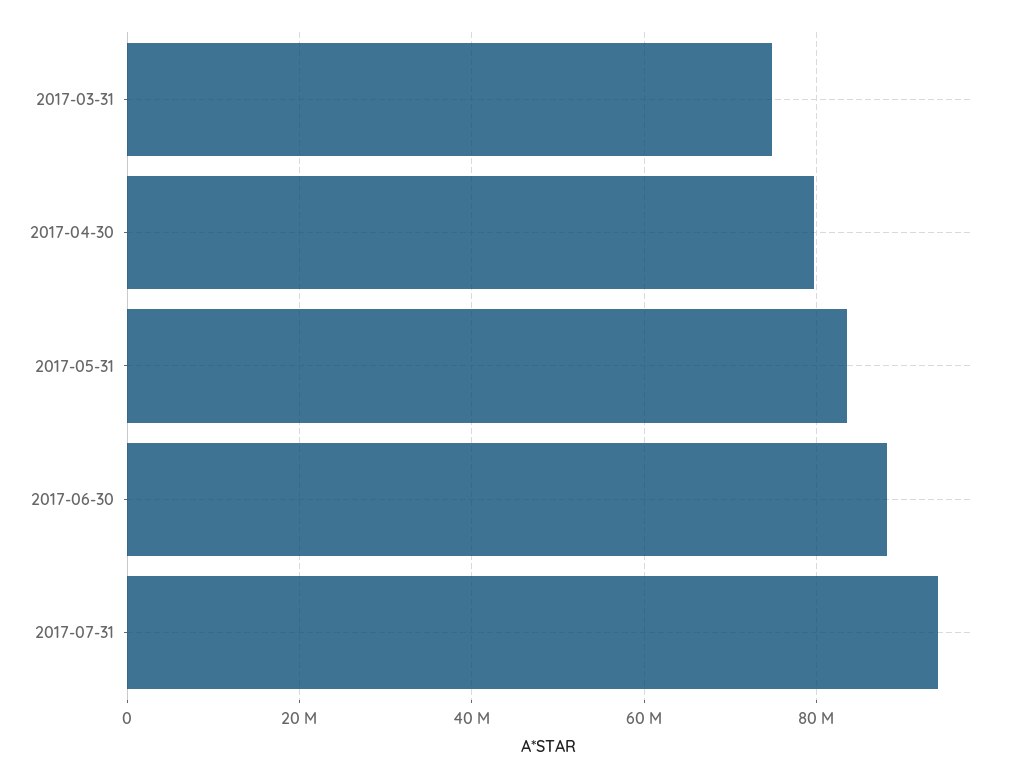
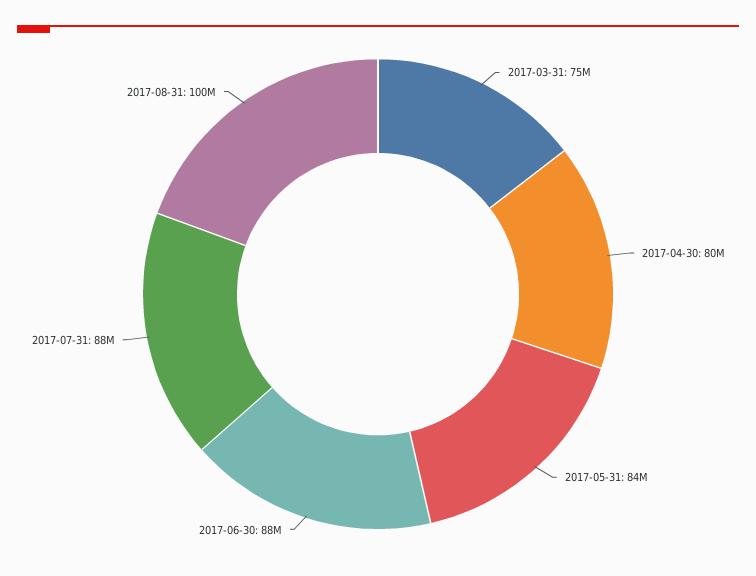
2017-07-31: 94000000 -> 88000000
2017-08-31: none -> 100000000

